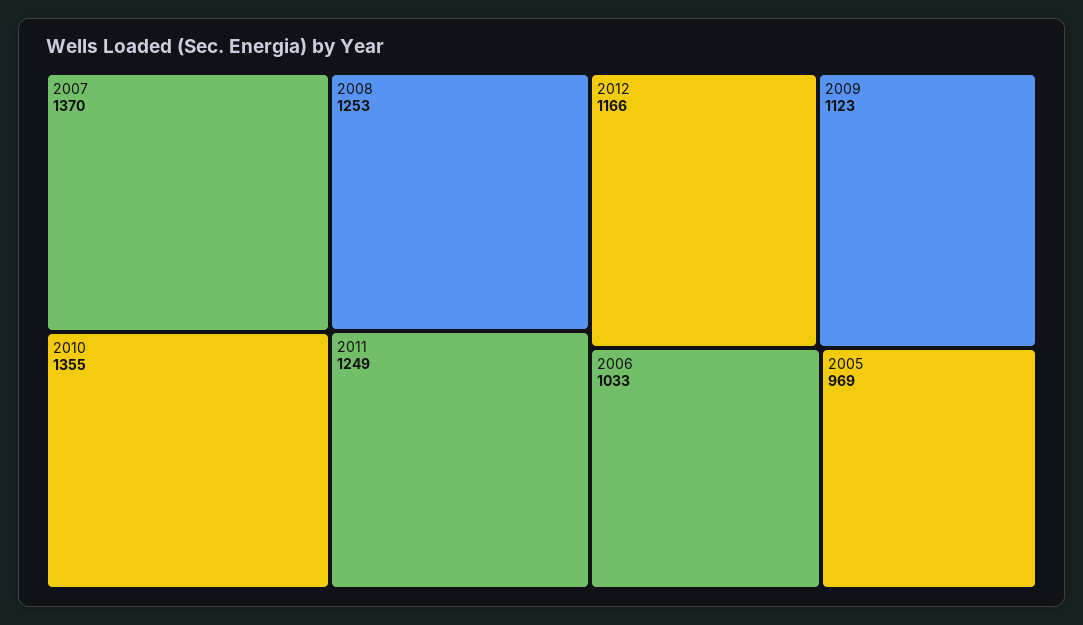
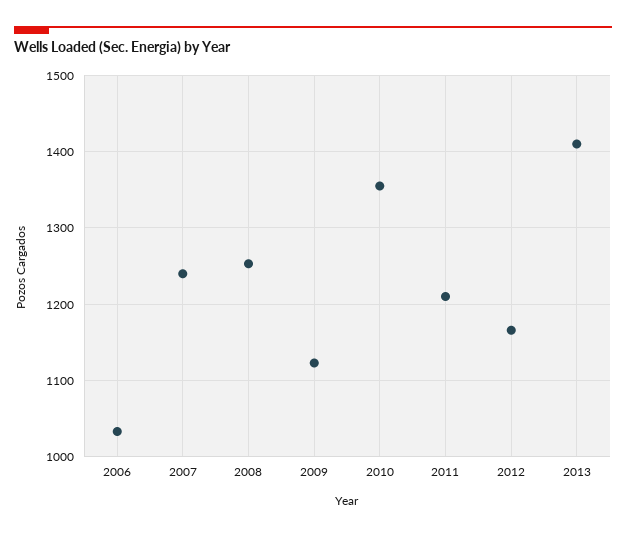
2007: 1370 -> 1240
2011: 1249 -> 1210
2005: 969 -> none
2013: none -> 1410

